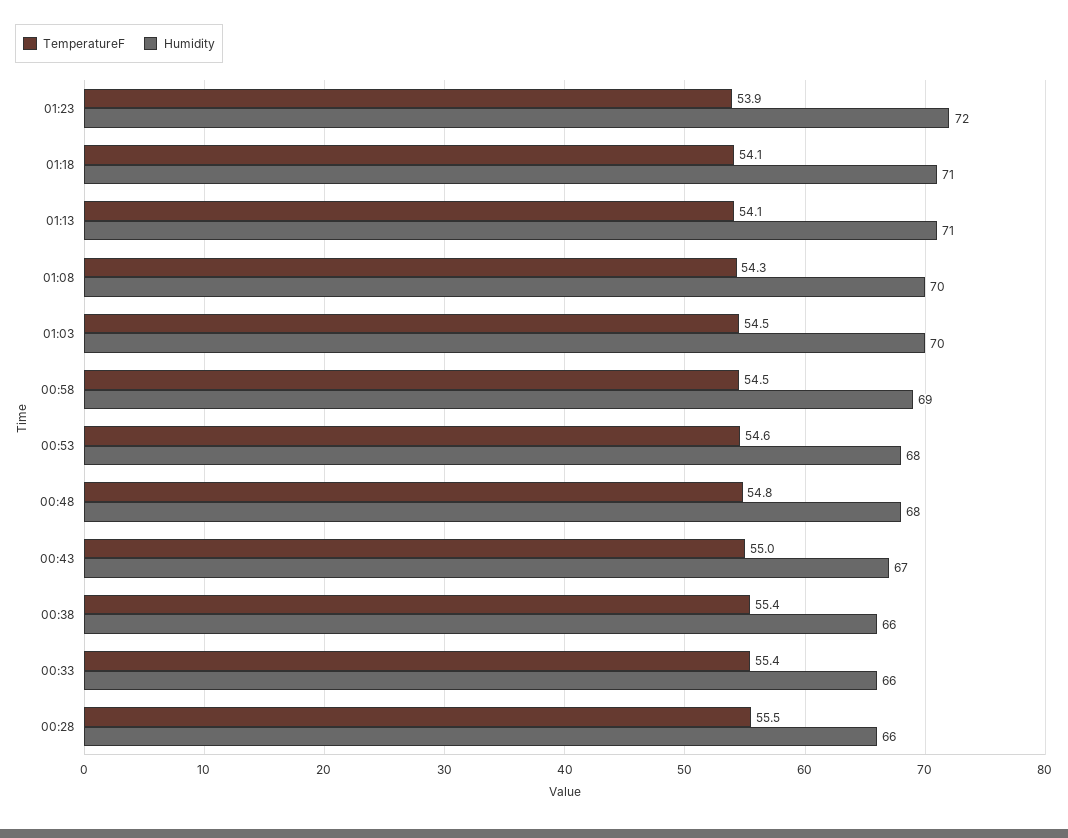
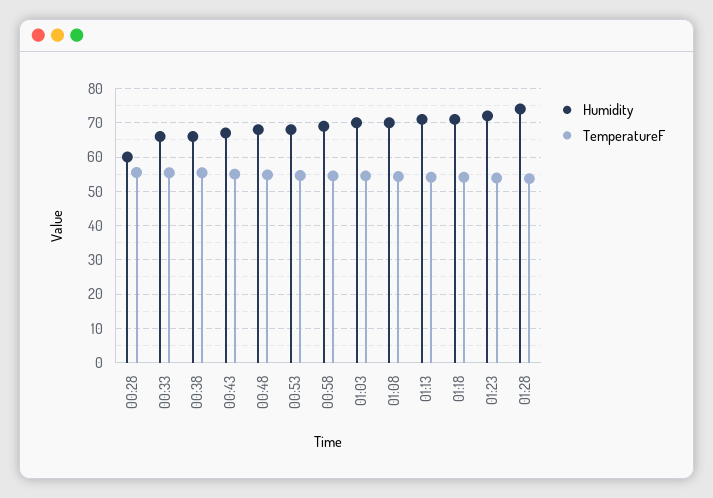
Humidity, 00:28: 66 -> 60
Humidity, 01:28: none -> 74
TemperatureF, 01:28: none -> 54

